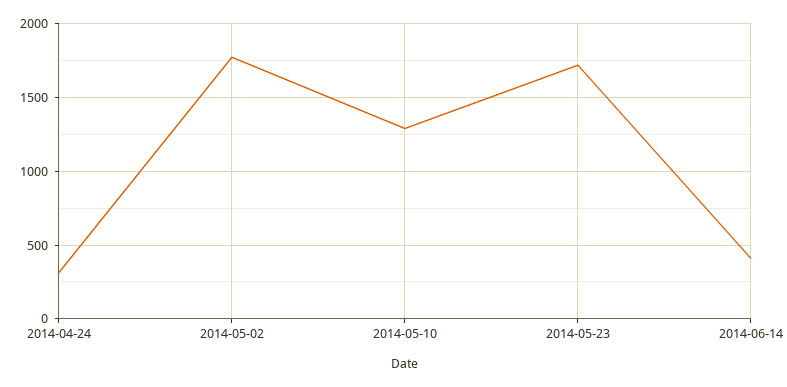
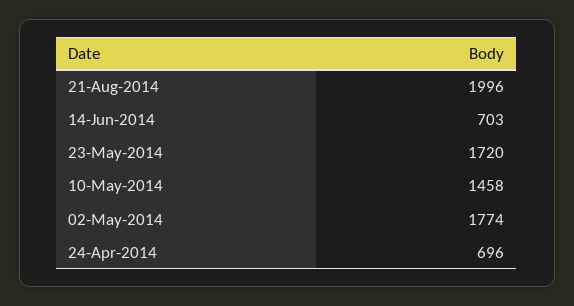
2014-04-24: 300 -> 696
2014-05-10: 1300 -> 1458
2014-06-14: 400 -> 703
21-Aug-2014: none -> 1996

